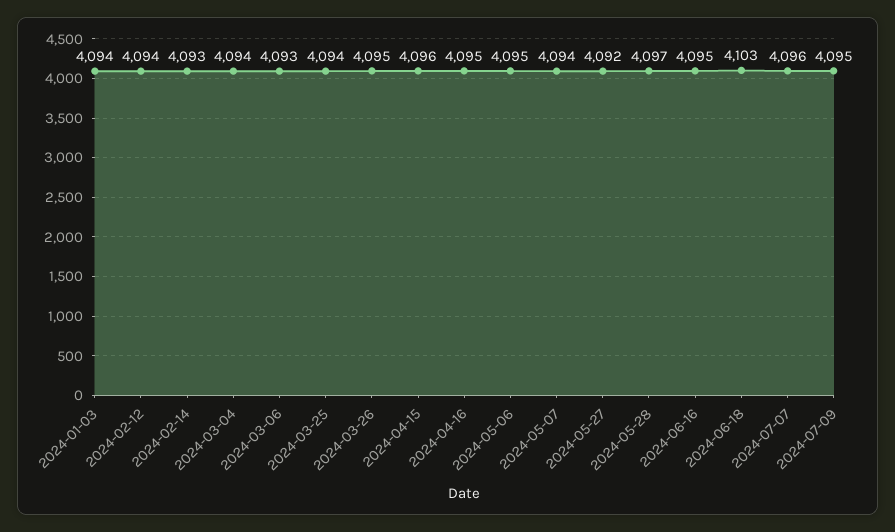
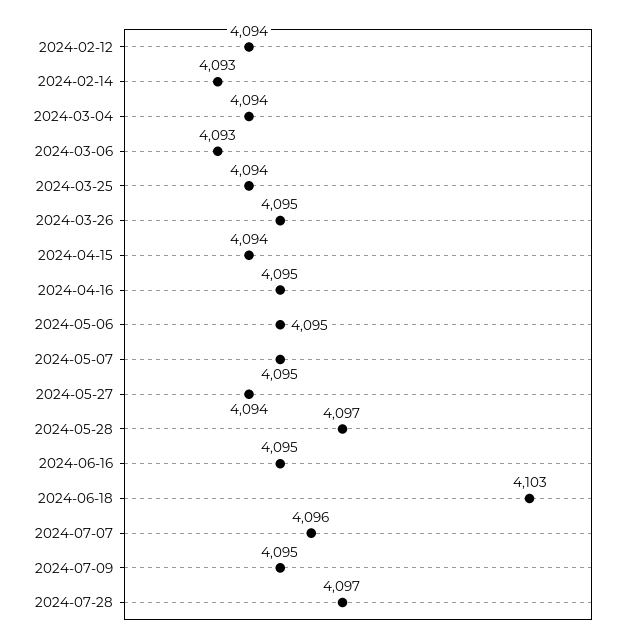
2024-01-03: 4094 -> none
2024-04-15: 4096 -> 4094
2024-05-07: 4094 -> 4095
2024-05-27: 4092 -> 4094
2024-07-28: none -> 4097

